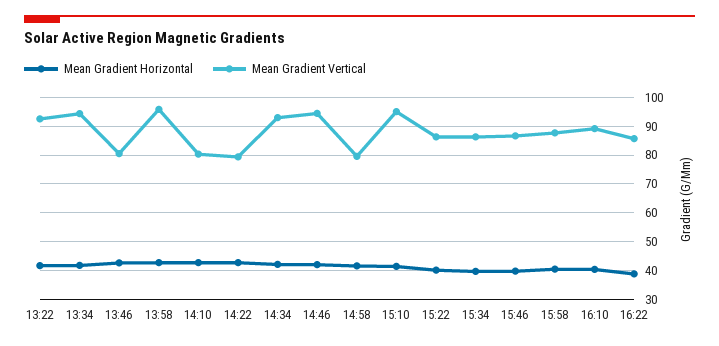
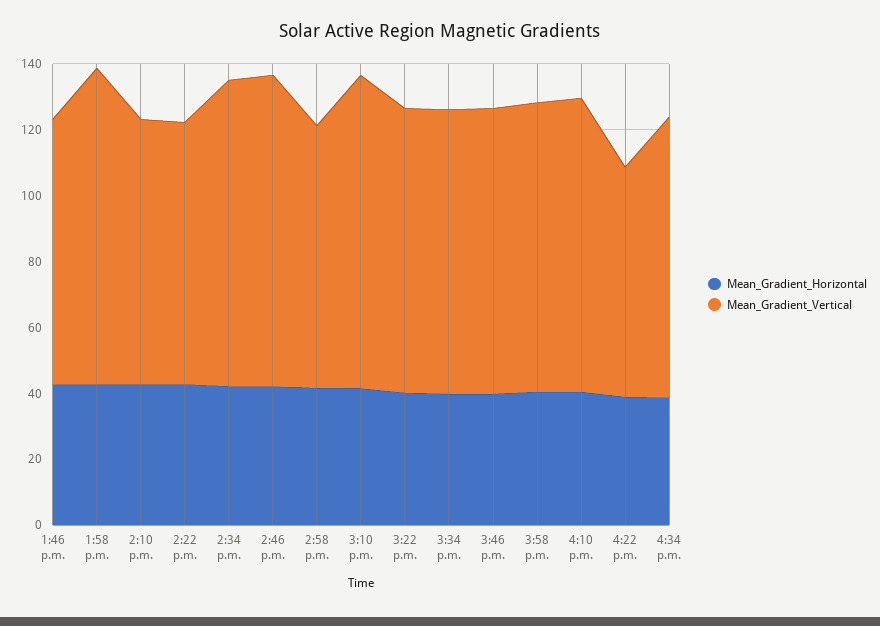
Mean Gradient Horizontal, 13:22: 42.5 -> none
Mean Gradient Vertical, 13:22: 92.5 -> none
Mean Gradient Horizontal, 13:34: 42.5 -> none
Mean Gradient Vertical, 13:34: 95 -> none
Mean Gradient Vertical, 16:22: 85 -> 70
Mean Gradient Horizontal, 4:34 p.m.: none -> 40
Mean Gradient Vertical, 4:34 p.m.: none -> 85

